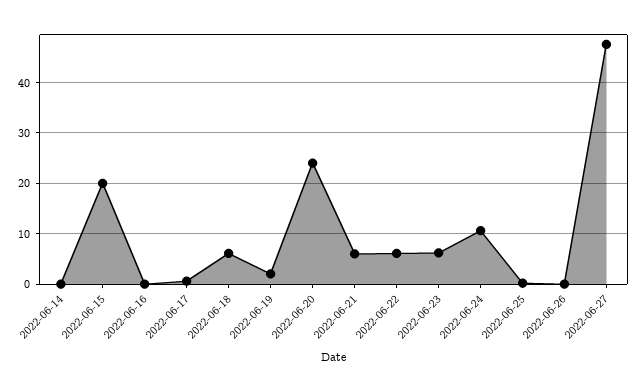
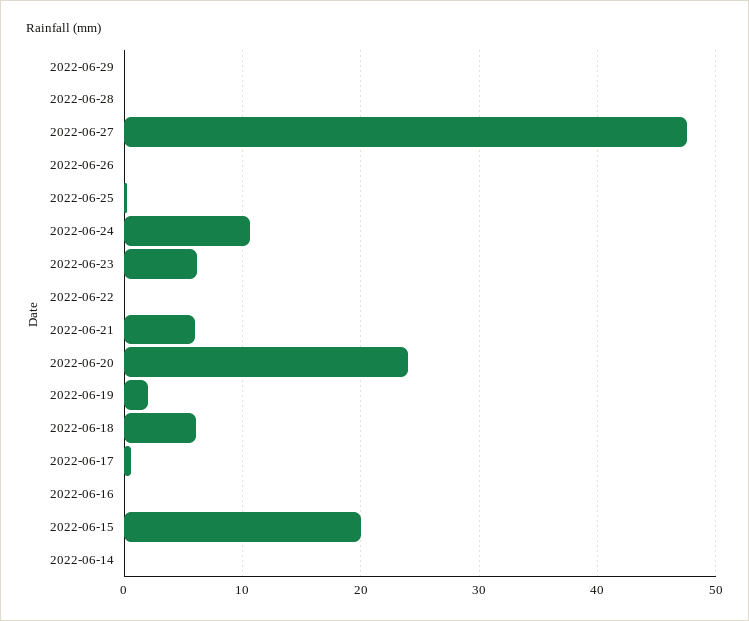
2022-06-22: 6 -> 0
2022-06-29: none -> 0
2022-06-28: none -> 0

